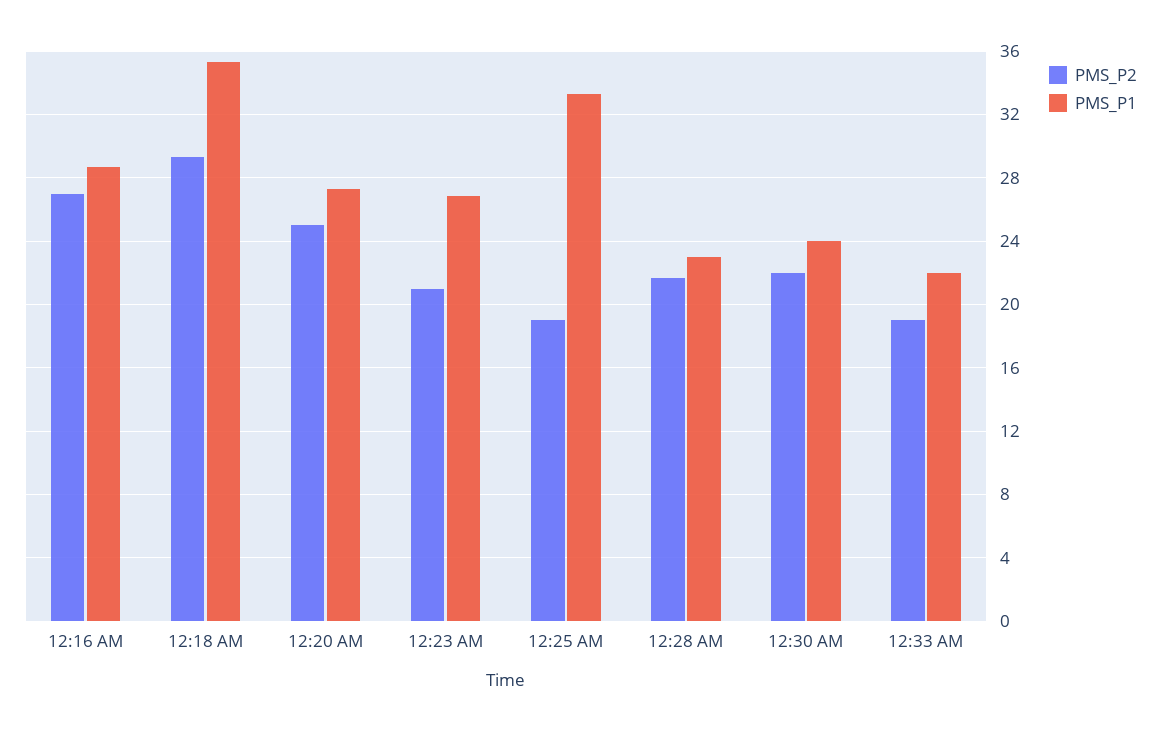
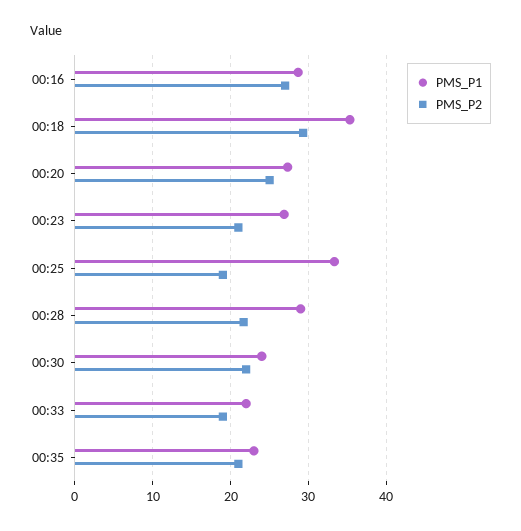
PMS_P1, 12:28 AM: 23 -> 29
PMS_P1, 00:35: none -> 23
PMS_P2, 00:35: none -> 21

